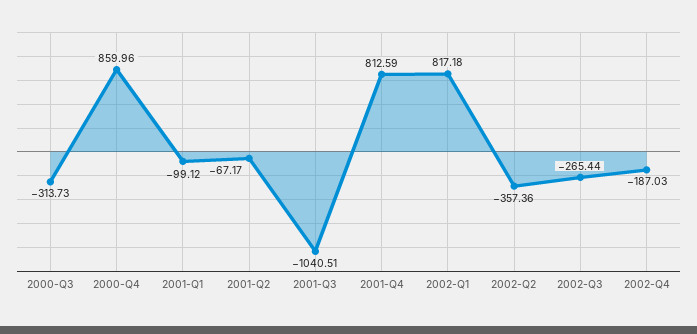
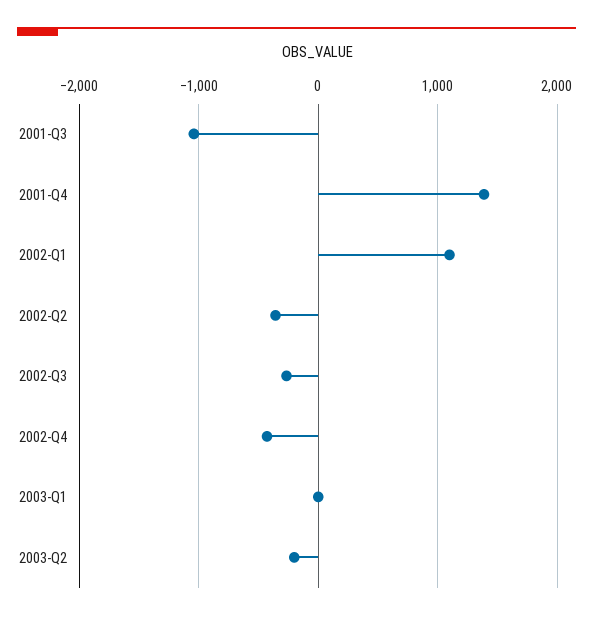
2000-Q3: -313.73 -> none
2000-Q4: 859.96 -> none
2001-Q1: -99.12 -> none
2001-Q2: -67.17 -> none
2001-Q4: 812.59 -> 1400
2002-Q1: 817.18 -> 1100
2002-Q4: -187.03 -> -400
2003-Q1: none -> 0
2003-Q2: none -> -200

